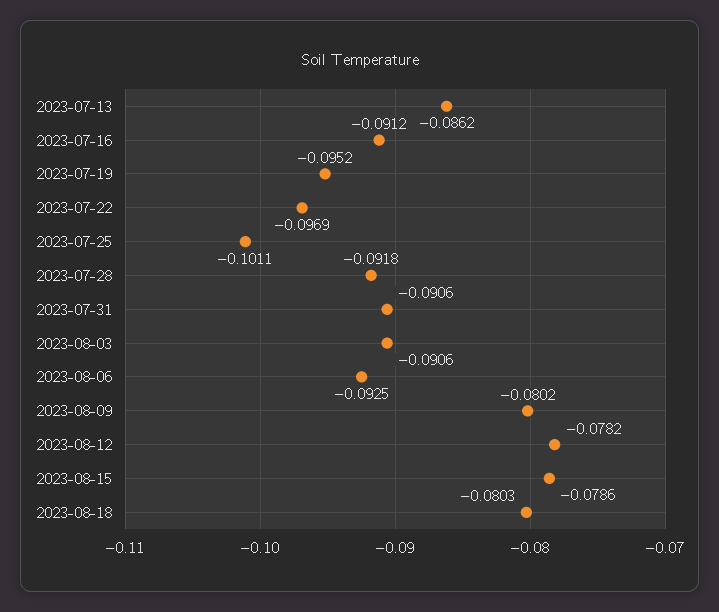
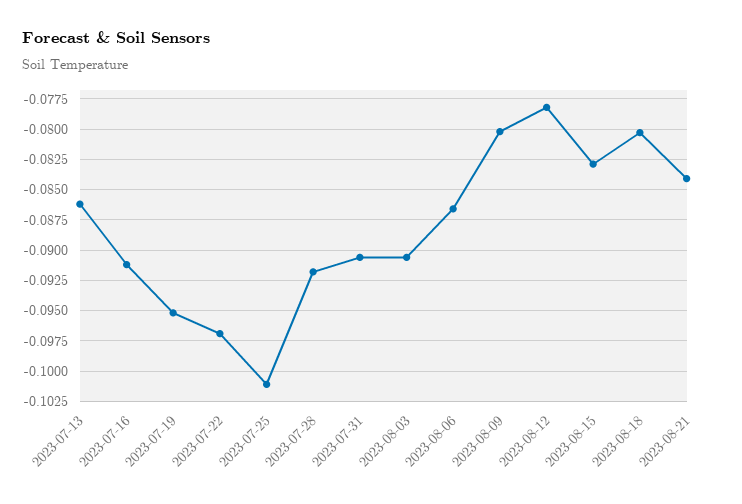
2023-08-06: -0.0925 -> -0.0865
2023-08-15: -0.0786 -> -0.083
2023-08-21: none -> -0.084

